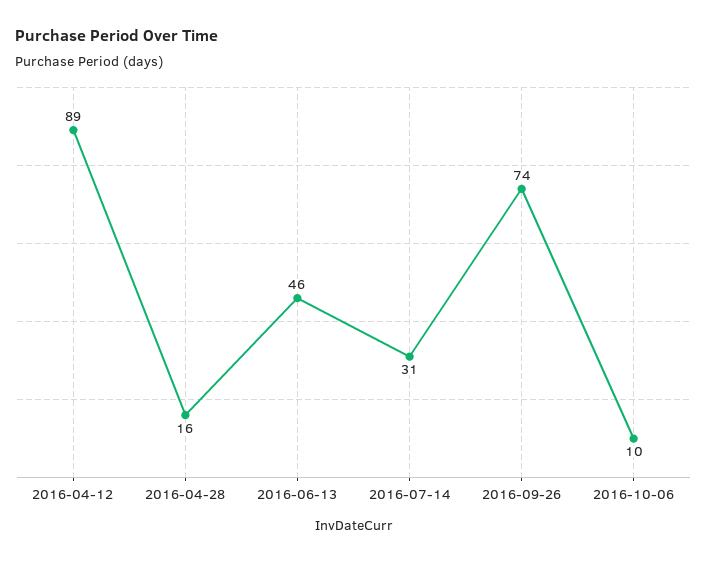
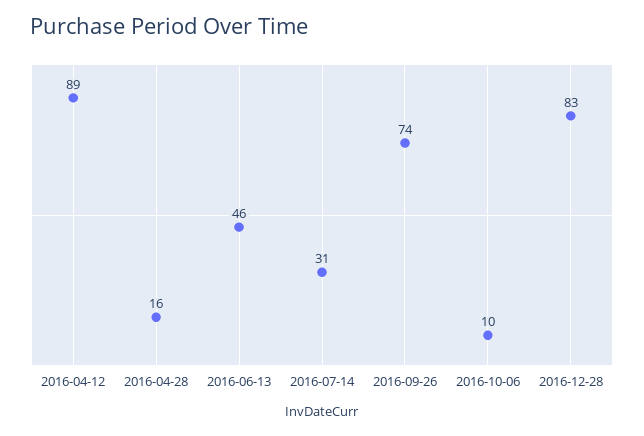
2016-12-28: none -> 83

